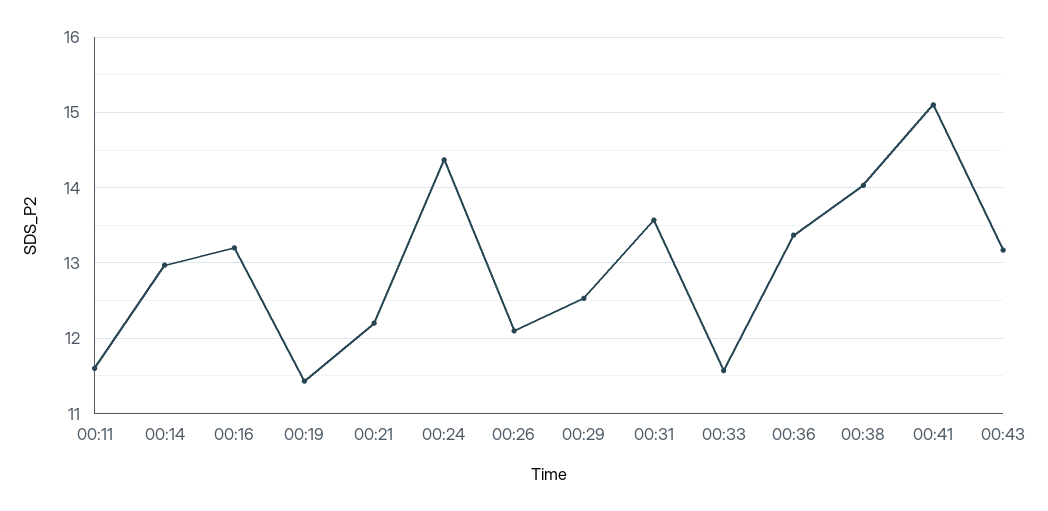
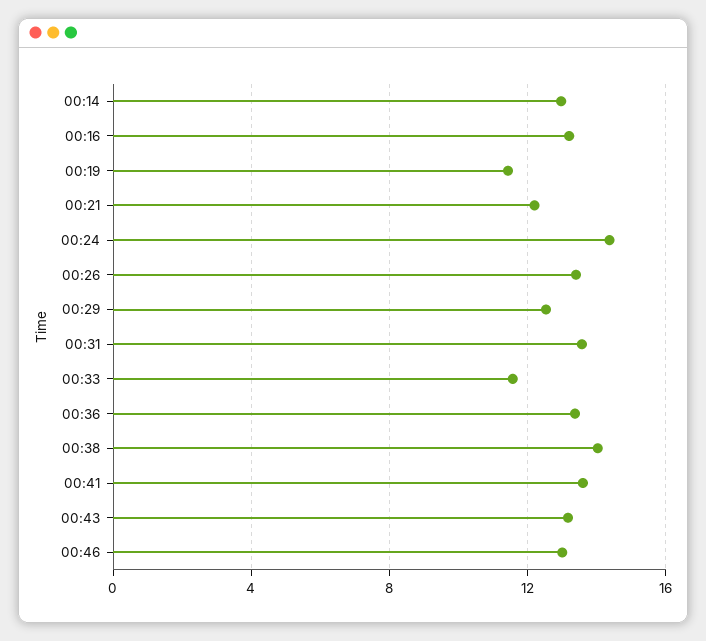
00:11: 11.6 -> none
00:26: 12.1 -> 13.5
00:41: 15.1 -> 13.5
00:46: none -> 13

